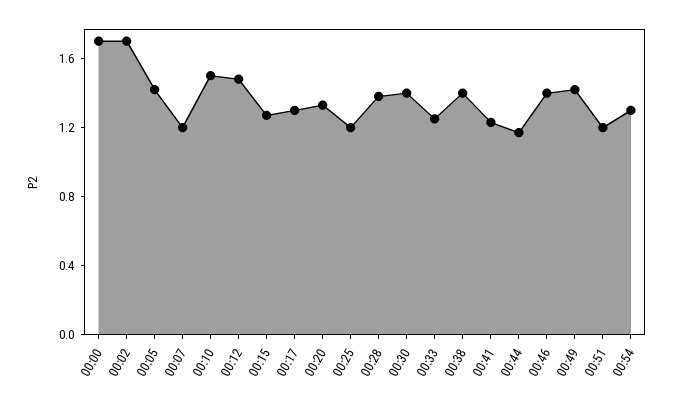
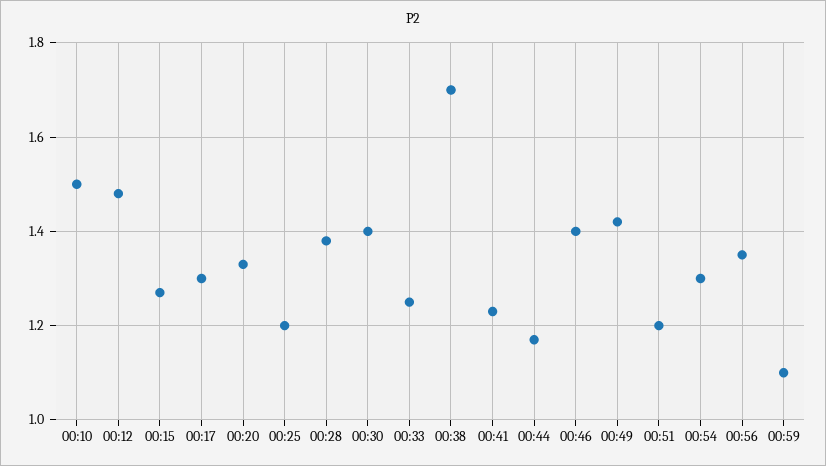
00:00: 1.7 -> none
00:02: 1.7 -> none
00:05: 1.4 -> none
00:07: 1.2 -> none
00:38: 1.4 -> 1.7
00:56: none -> 1.35
00:59: none -> 1.1

